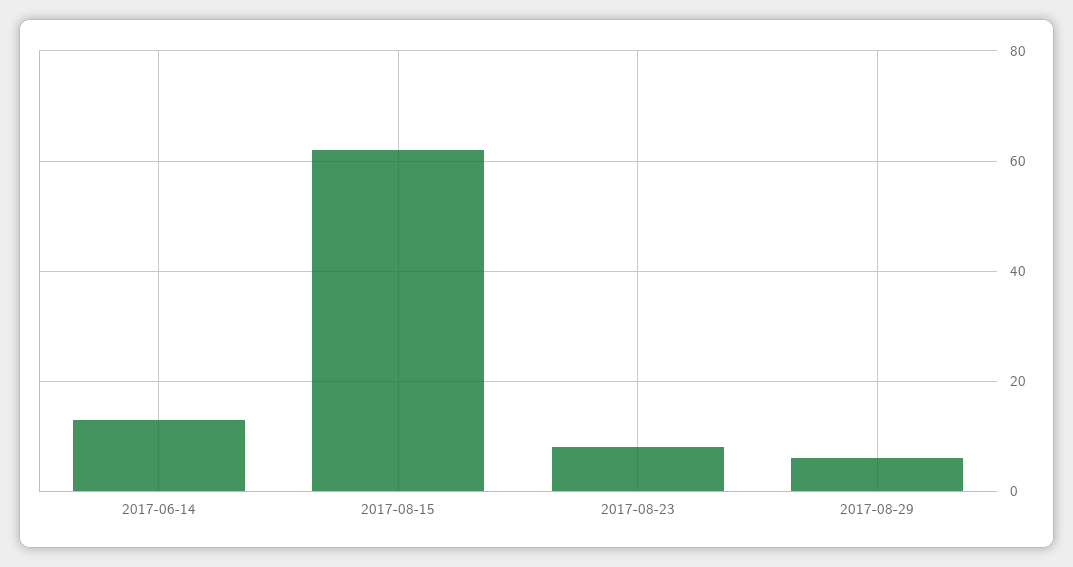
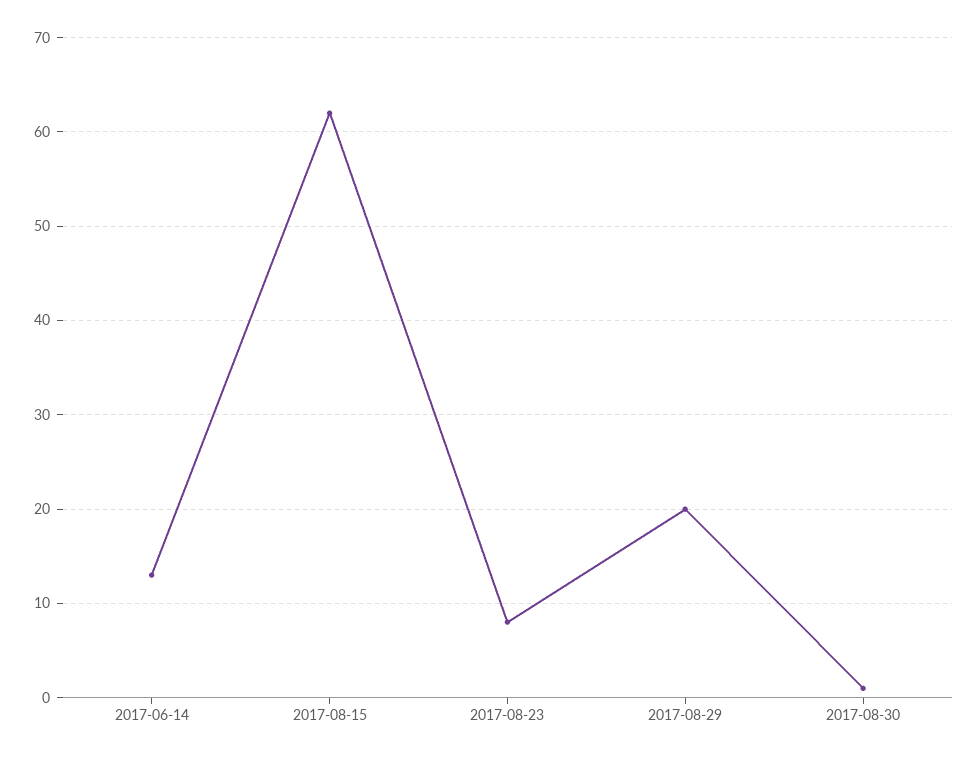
2017-08-29: 5 -> 20
2017-08-30: none -> 1

